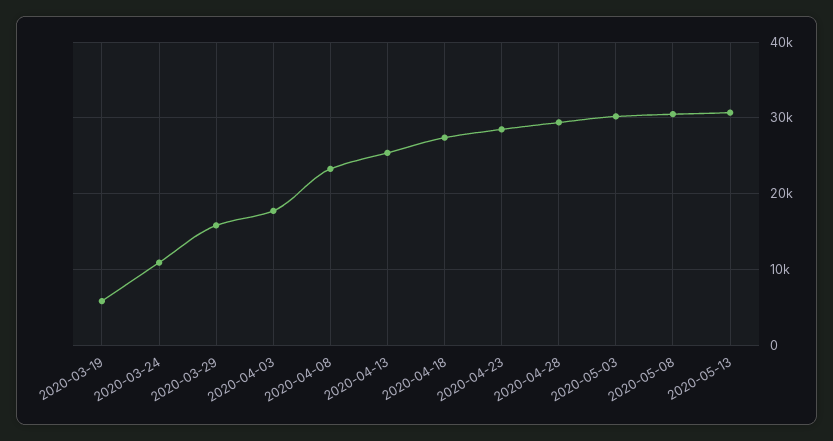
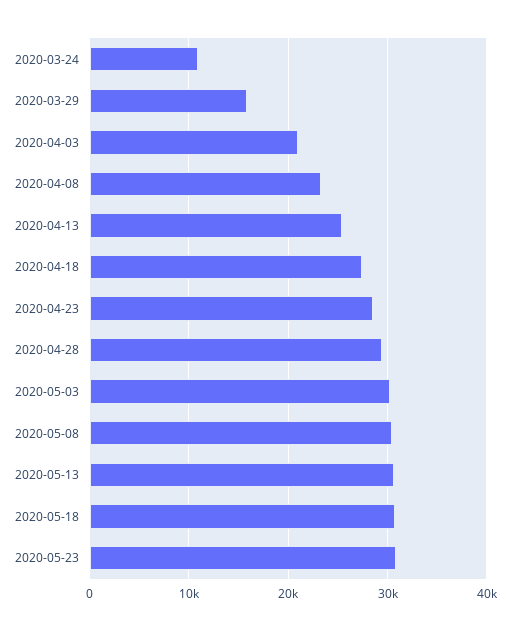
2020-03-19: 6000 -> none
2020-04-03: 18000 -> 21000
2020-05-18: none -> 31000
2020-05-23: none -> 31000

